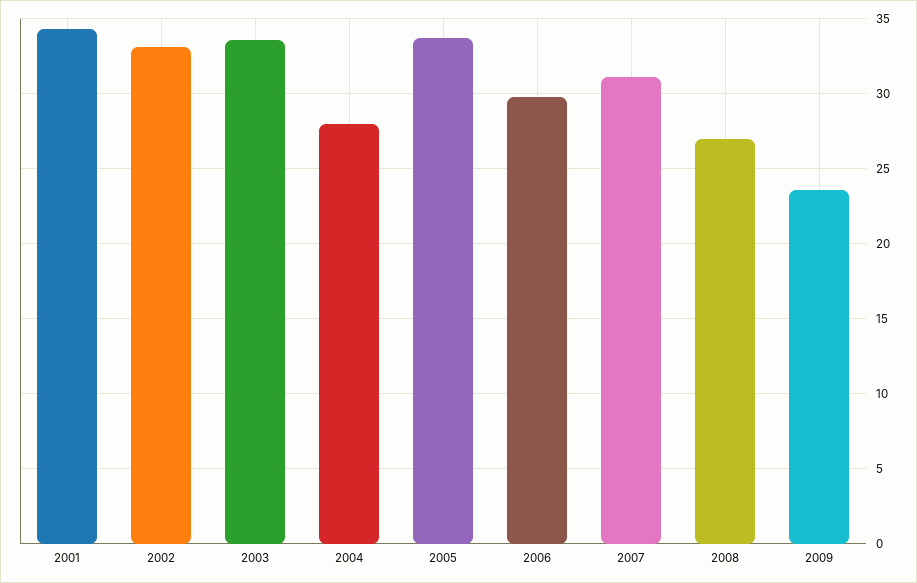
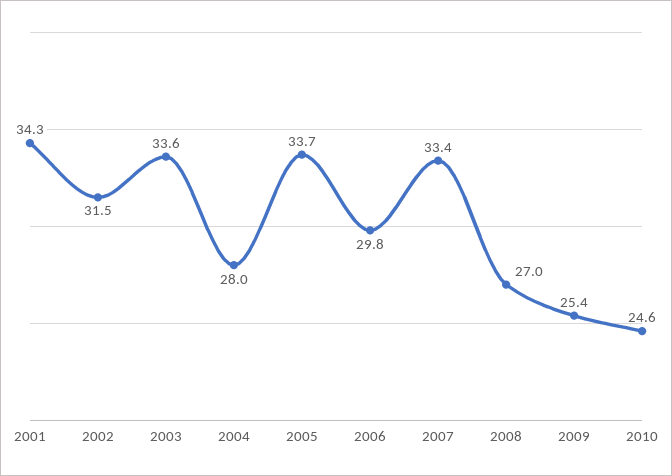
2002: 33 -> 31.5
2007: 31 -> 33.4
2009: 23.5 -> 25.4
2010: none -> 24.6

